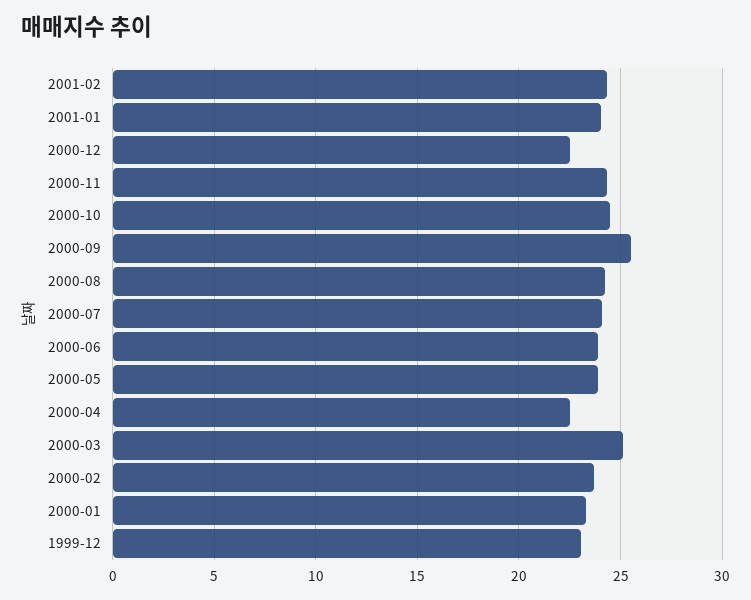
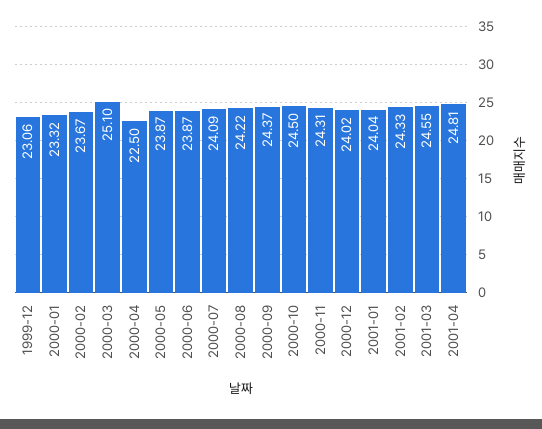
2000-12: 22.5 -> 24.02
2000-09: 25.5 -> 24.37
2001-03: none -> 24.55
2001-04: none -> 24.81

